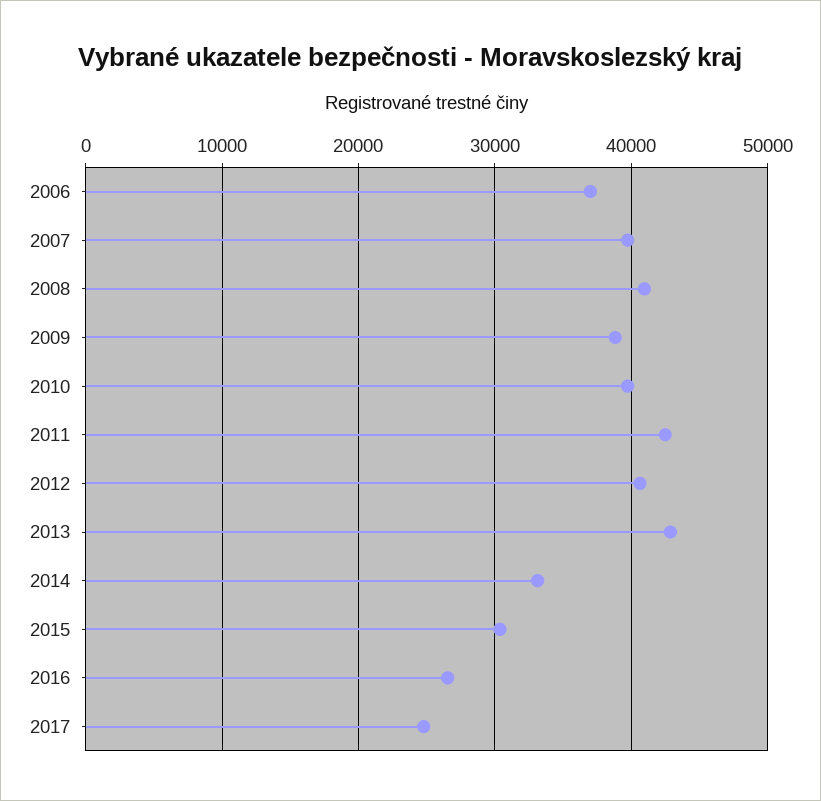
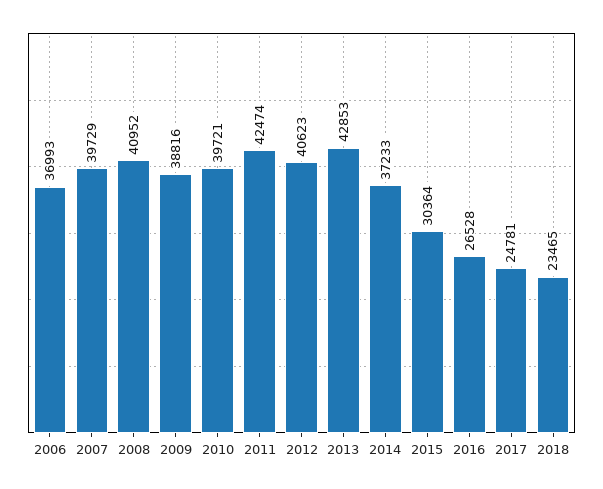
2014: 33000 -> 37233
2018: none -> 23465

